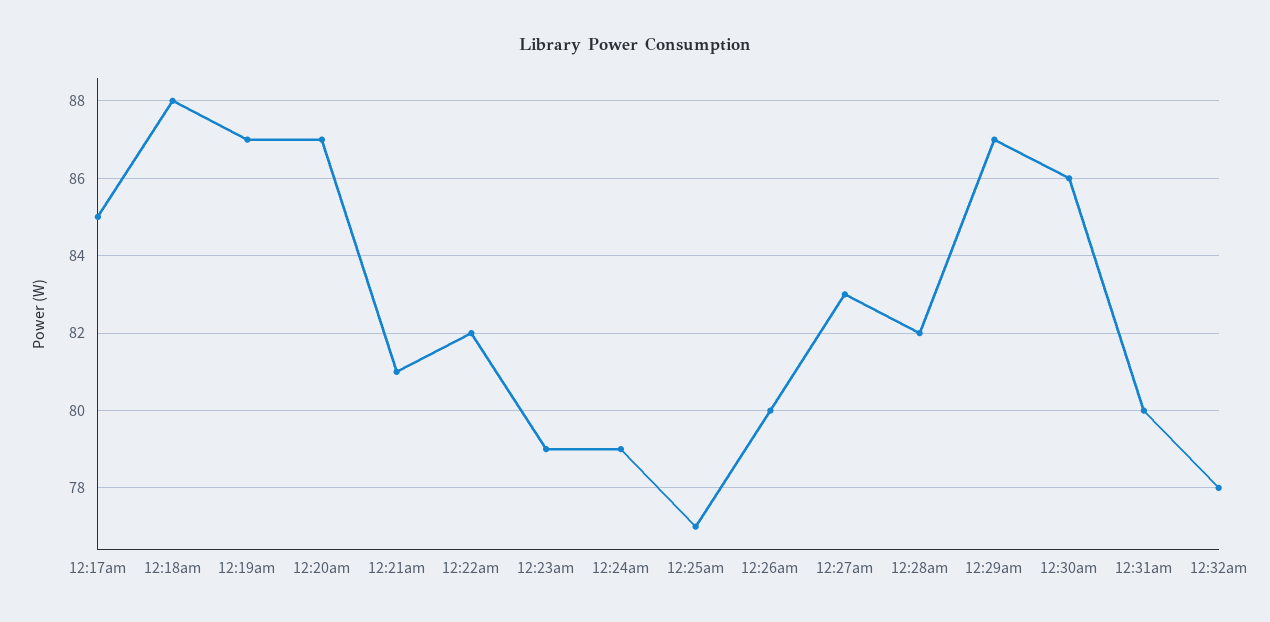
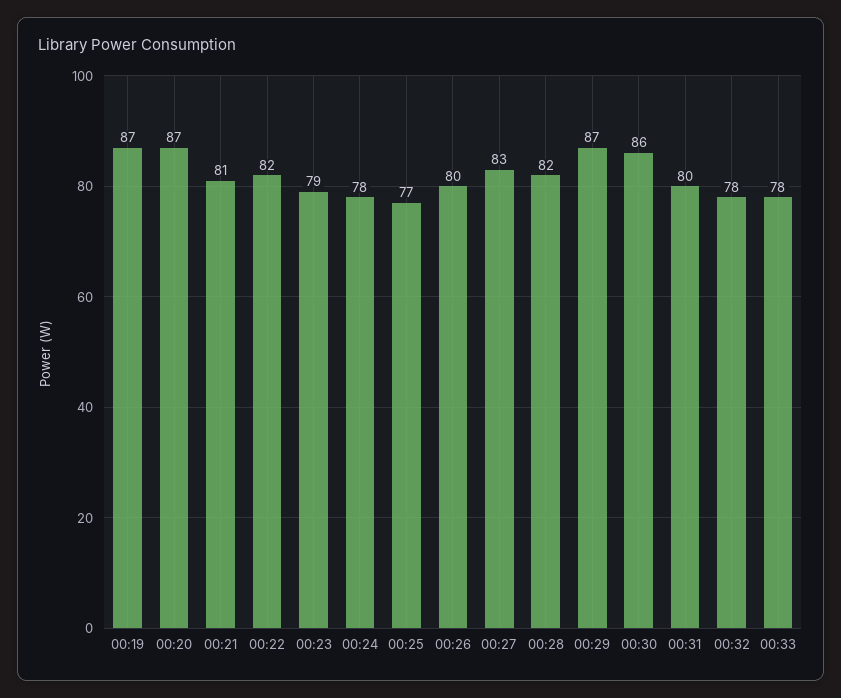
12:17am: 85 -> none
12:18am: 88 -> none
12:24am: 79 -> 78
00:33: none -> 78

